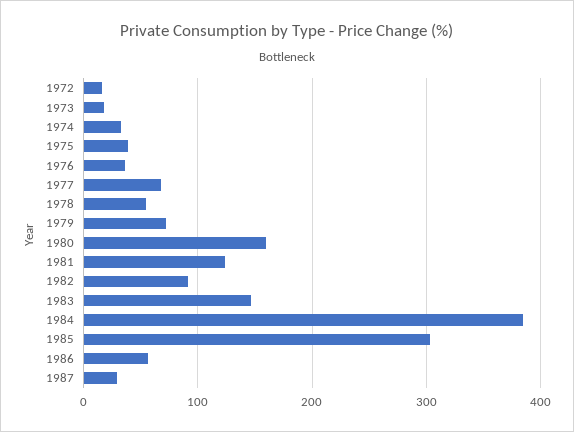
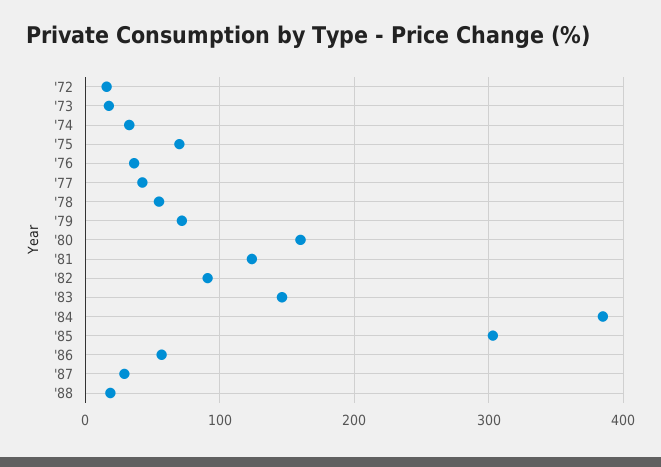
1975: 40 -> 70
1977: 70 -> 40
'88: none -> 20

